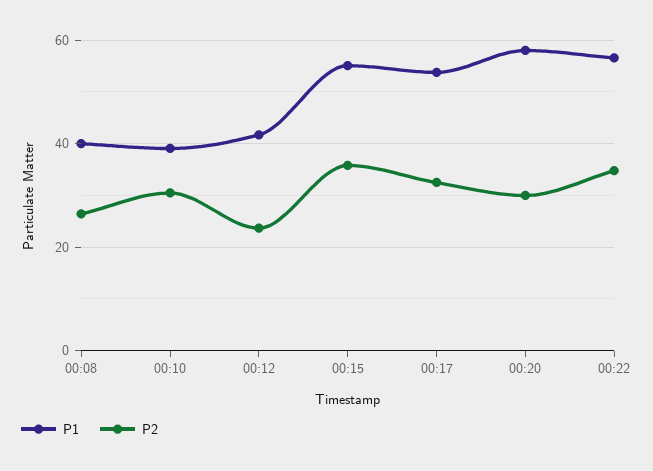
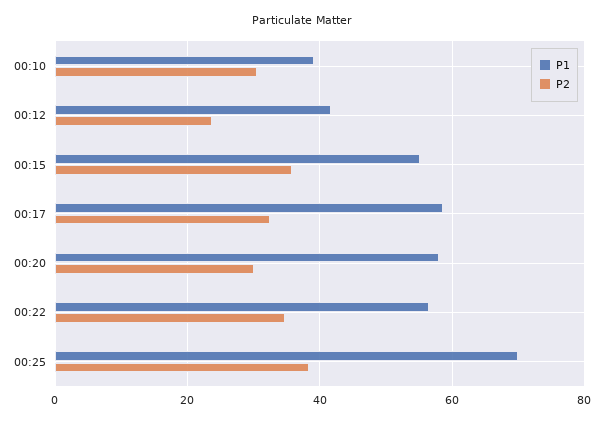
P1, 00:08: 40 -> none
P2, 00:08: 26 -> none
P1, 00:17: 54 -> 58
P1, 00:25: none -> 70
P2, 00:25: none -> 38

